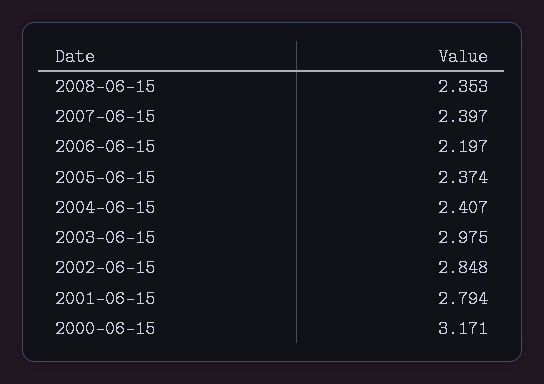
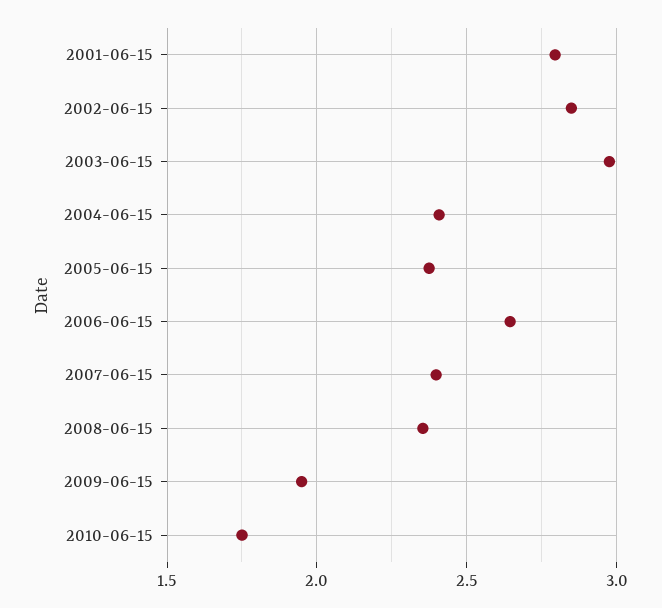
2006-06-15: 2.197 -> 2.65
2000-06-15: 3.171 -> none
2009-06-15: none -> 1.95
2010-06-15: none -> 1.75

